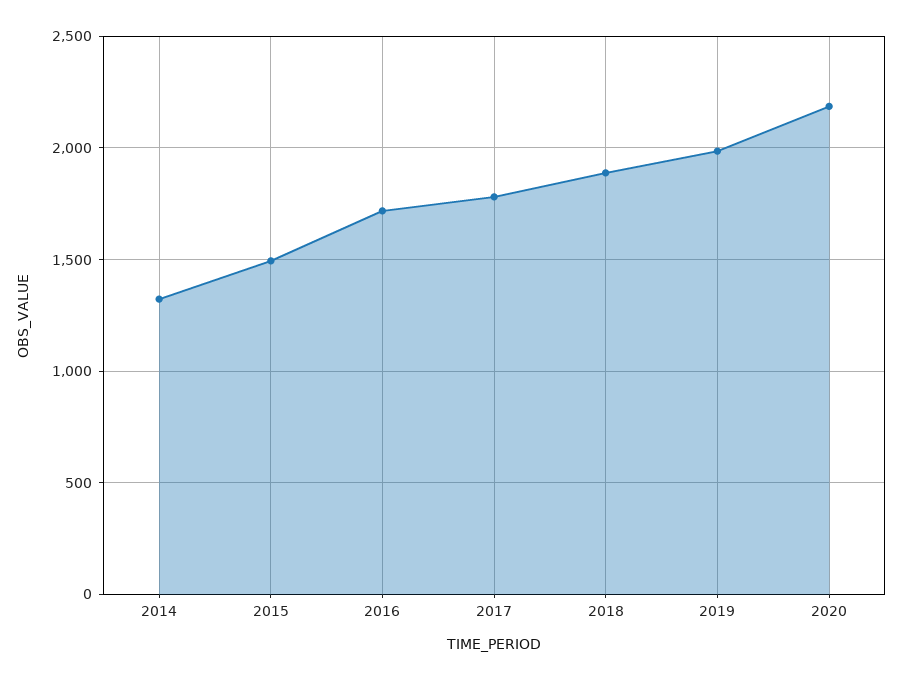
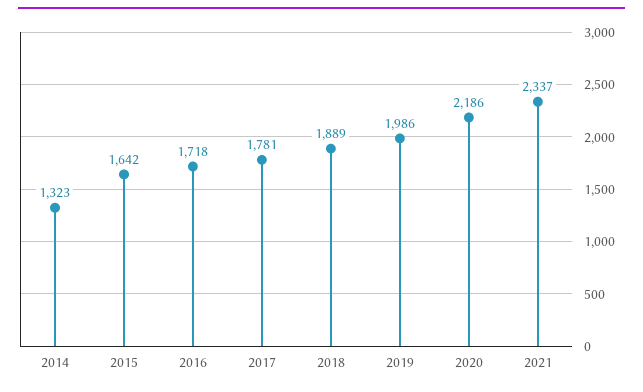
2015: 1500 -> 1642
2021: none -> 2337

